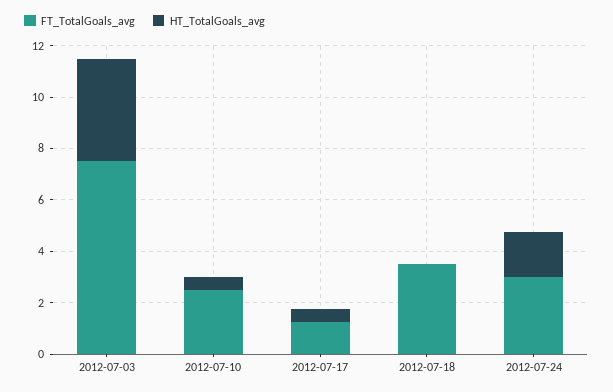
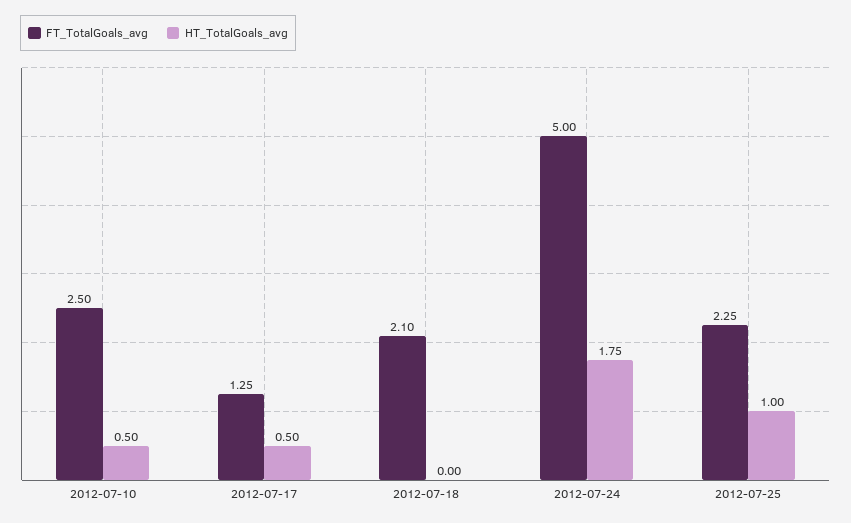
FT_TotalGoals_avg, 2012-07-03: 7.5 -> none
HT_TotalGoals_avg, 2012-07-03: 4 -> none
FT_TotalGoals_avg, 2012-07-18: 3.5 -> 2.1
FT_TotalGoals_avg, 2012-07-24: 3 -> 5
FT_TotalGoals_avg, 2012-07-25: none -> 2.25
HT_TotalGoals_avg, 2012-07-25: none -> 1

